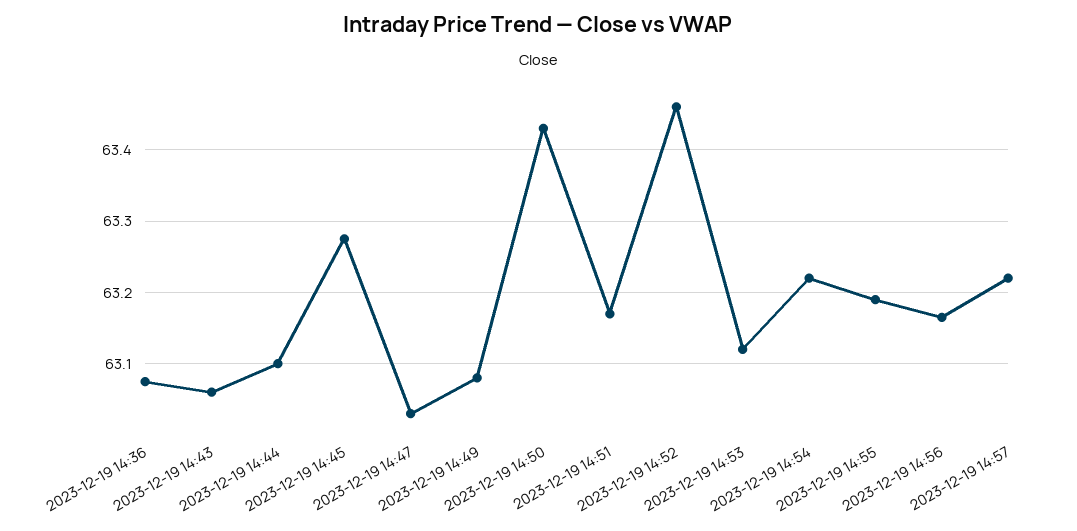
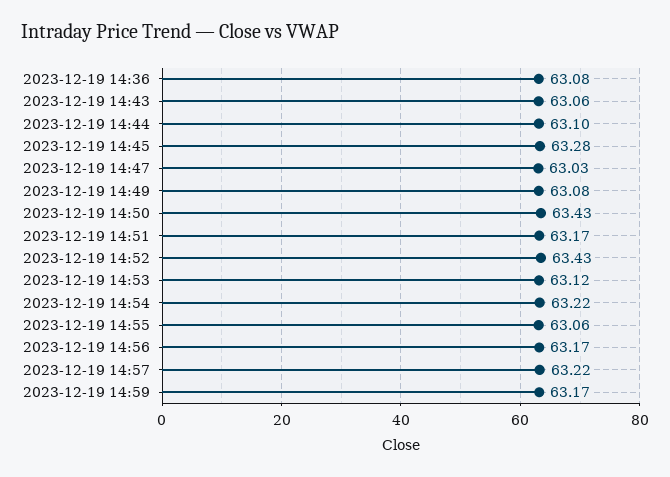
2023-12-19 14:52: 63.46 -> 63.43
2023-12-19 14:55: 63.19 -> 63.06
2023-12-19 14:59: none -> 63.17

